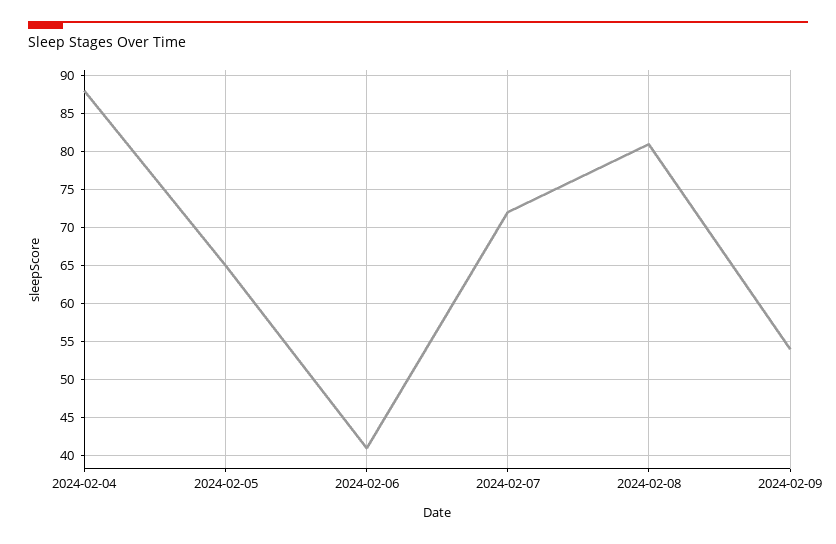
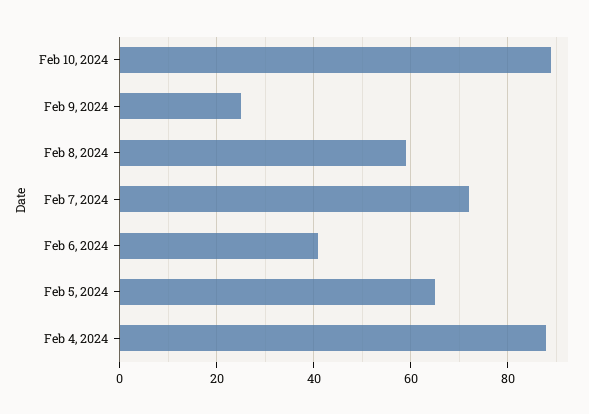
2024-02-08: 81 -> 60
2024-02-09: 54 -> 25
Feb 10, 2024: none -> 90

